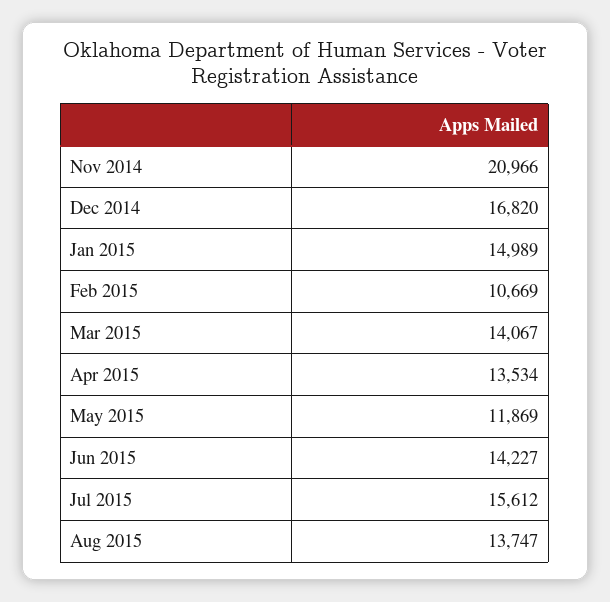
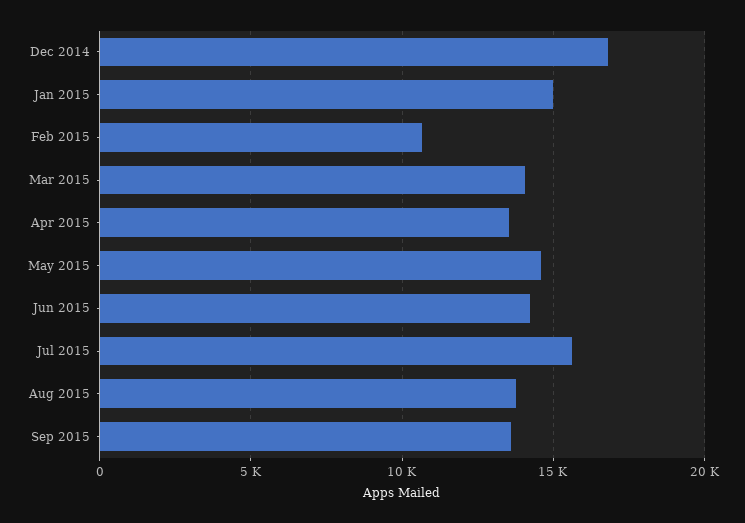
Nov 2014: 20966 -> none
May 2015: 11869 -> 14500
Sep 2015: none -> 13500

